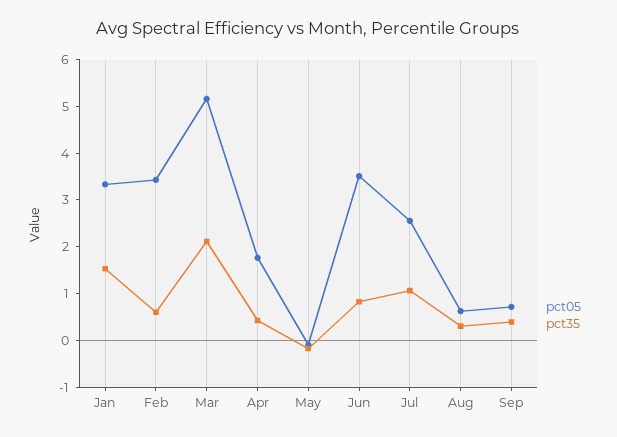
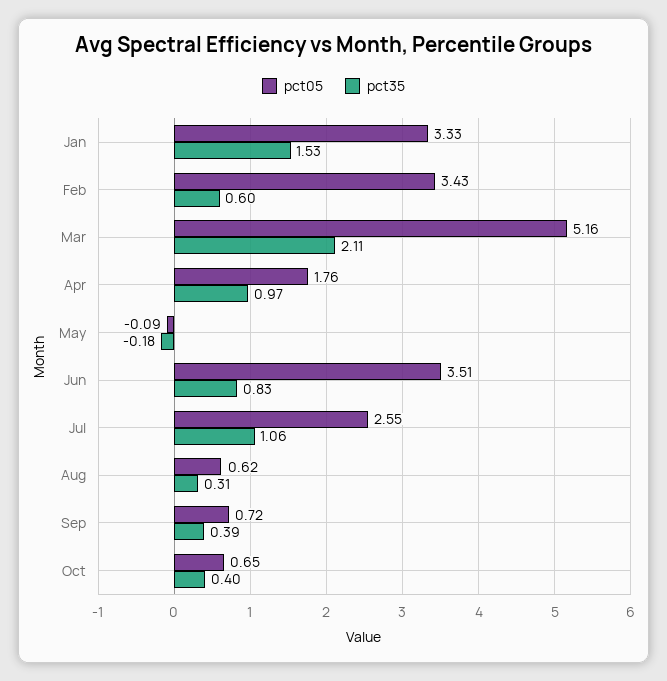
pct35, Apr: 0.4 -> 0.97
pct05, Oct: none -> 0.65
pct35, Oct: none -> 0.4

